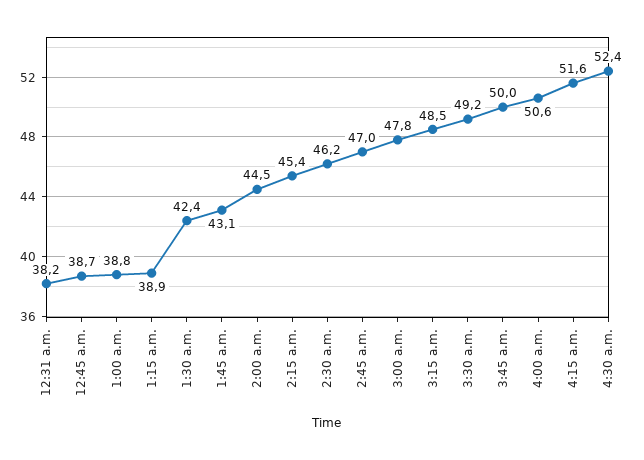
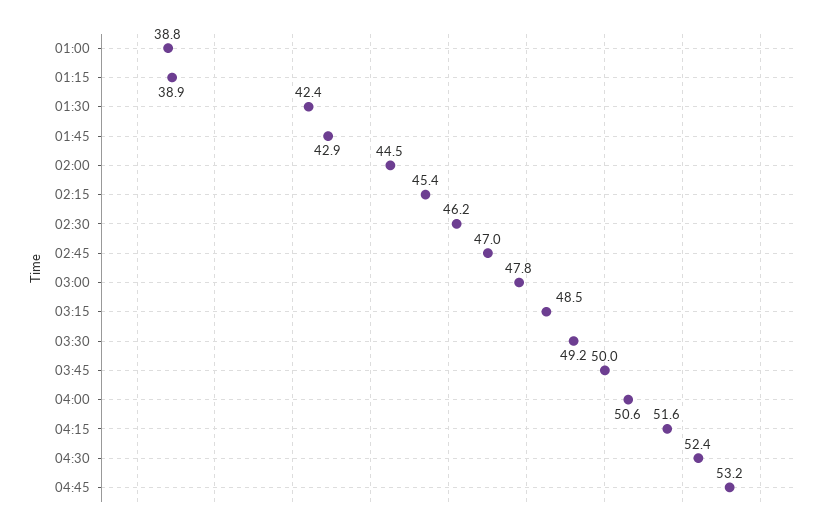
12:31 a.m.: 38.2 -> none
12:45 a.m.: 38.7 -> none
1:45 a.m.: 43.1 -> 42.9
04:45: none -> 53.2

